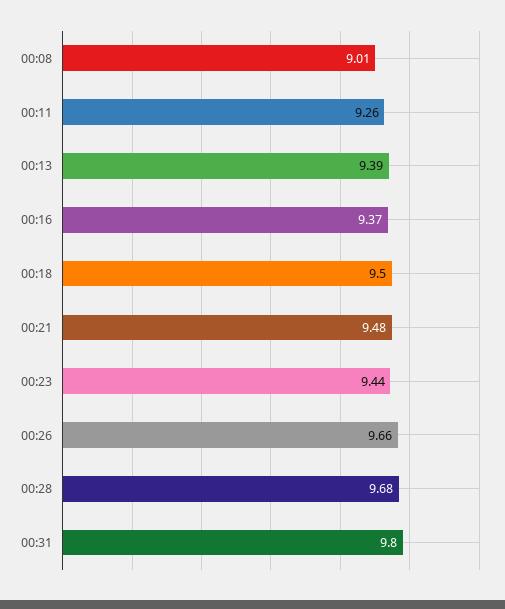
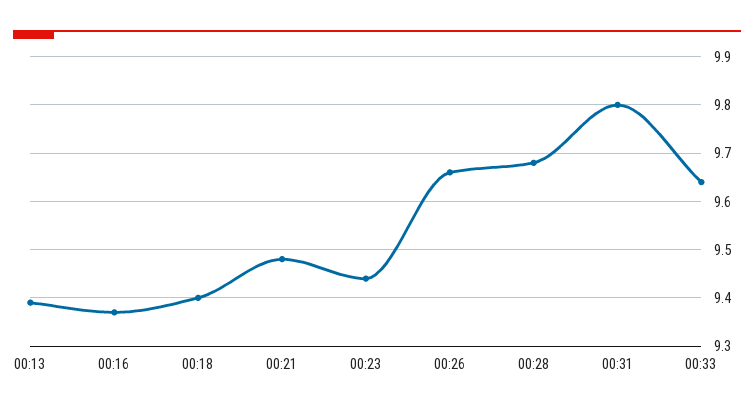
00:08: 9.01 -> none
00:11: 9.26 -> none
00:18: 9.5 -> 9.4
00:33: none -> 9.65

